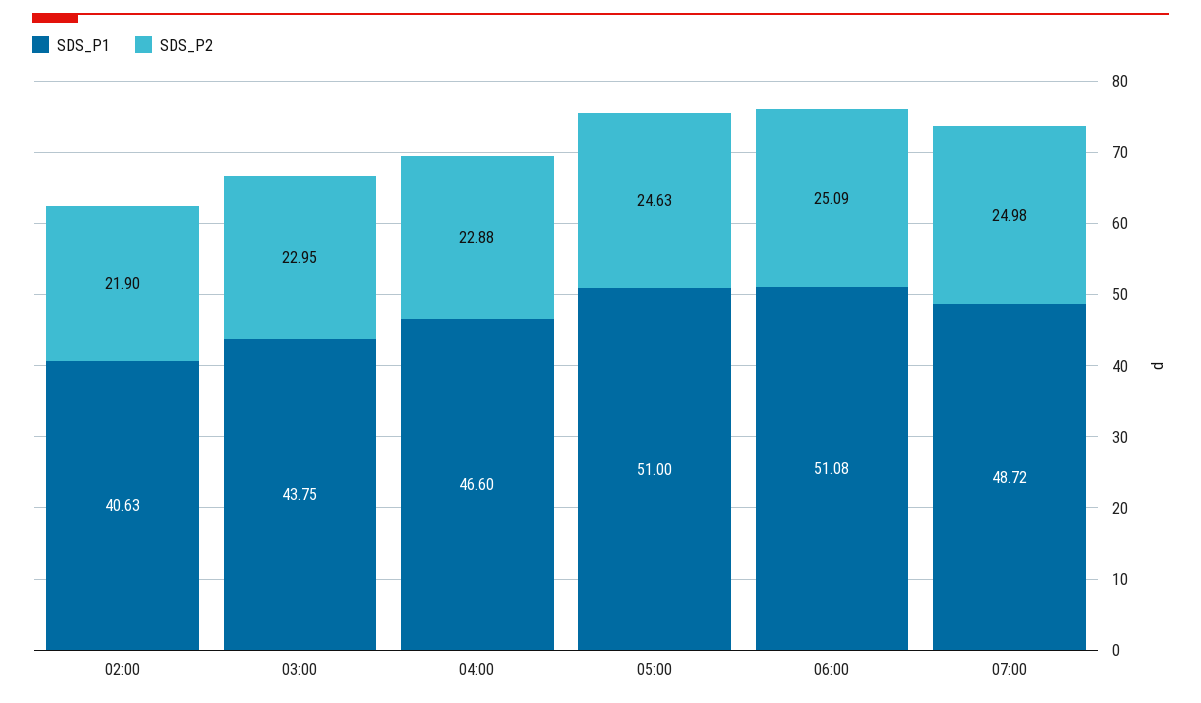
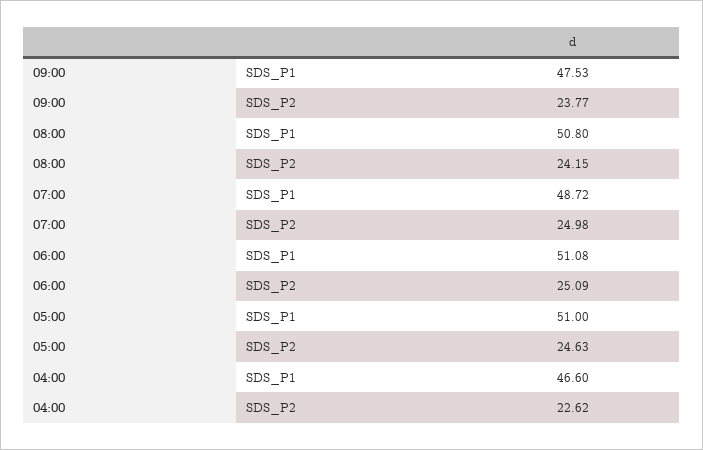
SDS_P1, 02:00: 40.63 -> none
SDS_P2, 02:00: 21.9 -> none
SDS_P1, 03:00: 43.75 -> none
SDS_P2, 03:00: 22.95 -> none
SDS_P2, 04:00: 22.88 -> 22.62
SDS_P1, 09:00: none -> 47.53
SDS_P2, 09:00: none -> 23.77
SDS_P1, 08:00: none -> 50.8
SDS_P2, 08:00: none -> 24.15

